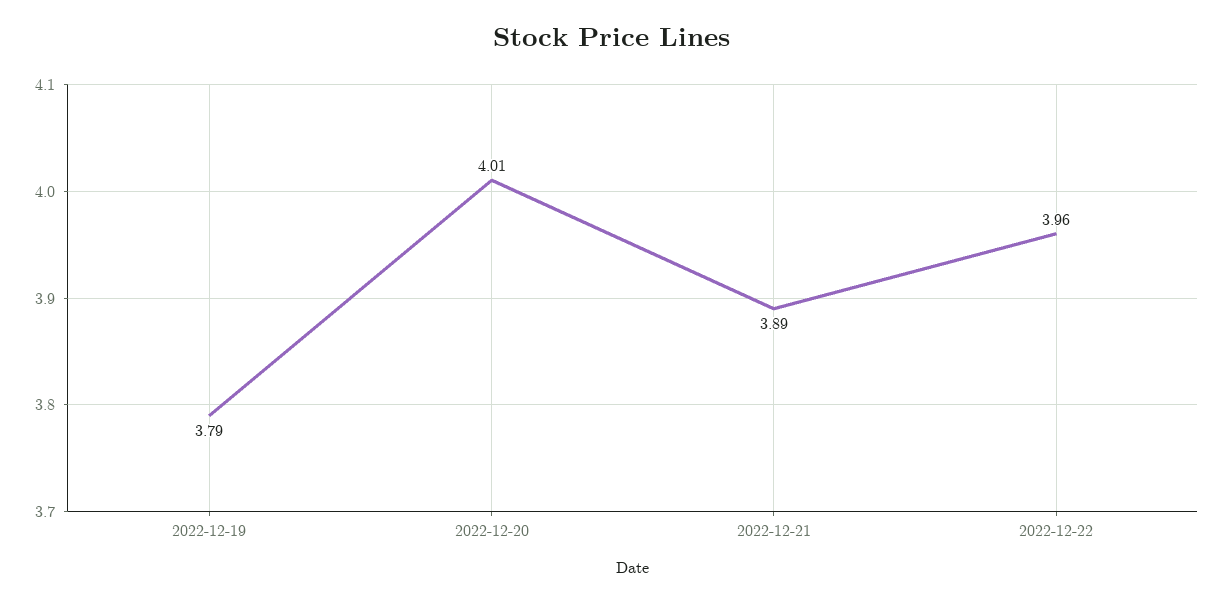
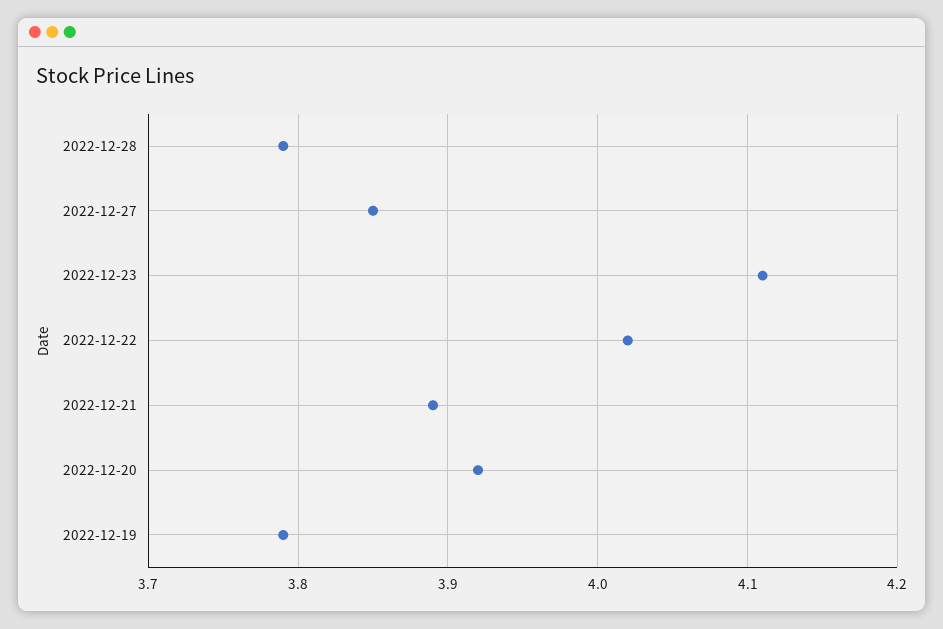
2022-12-20: 4.01 -> 3.92
2022-12-22: 3.96 -> 4.02
2022-12-28: none -> 3.79
2022-12-27: none -> 3.85
2022-12-23: none -> 4.11

